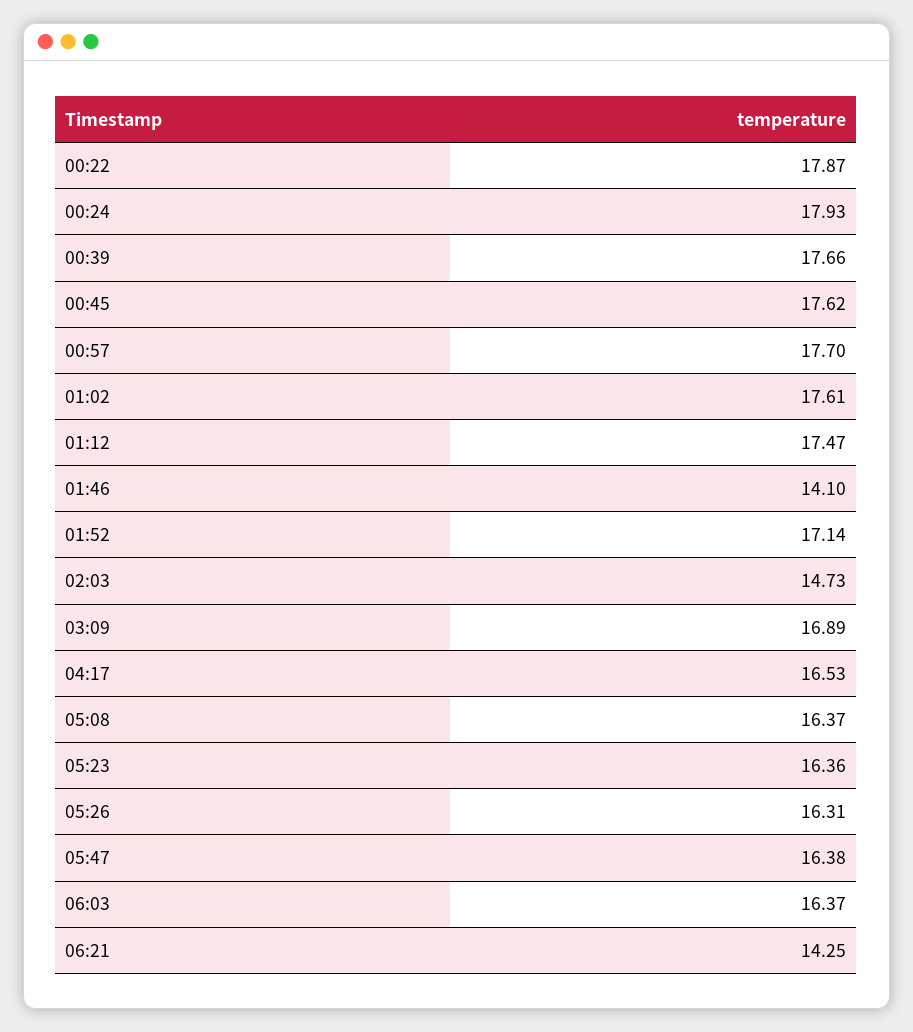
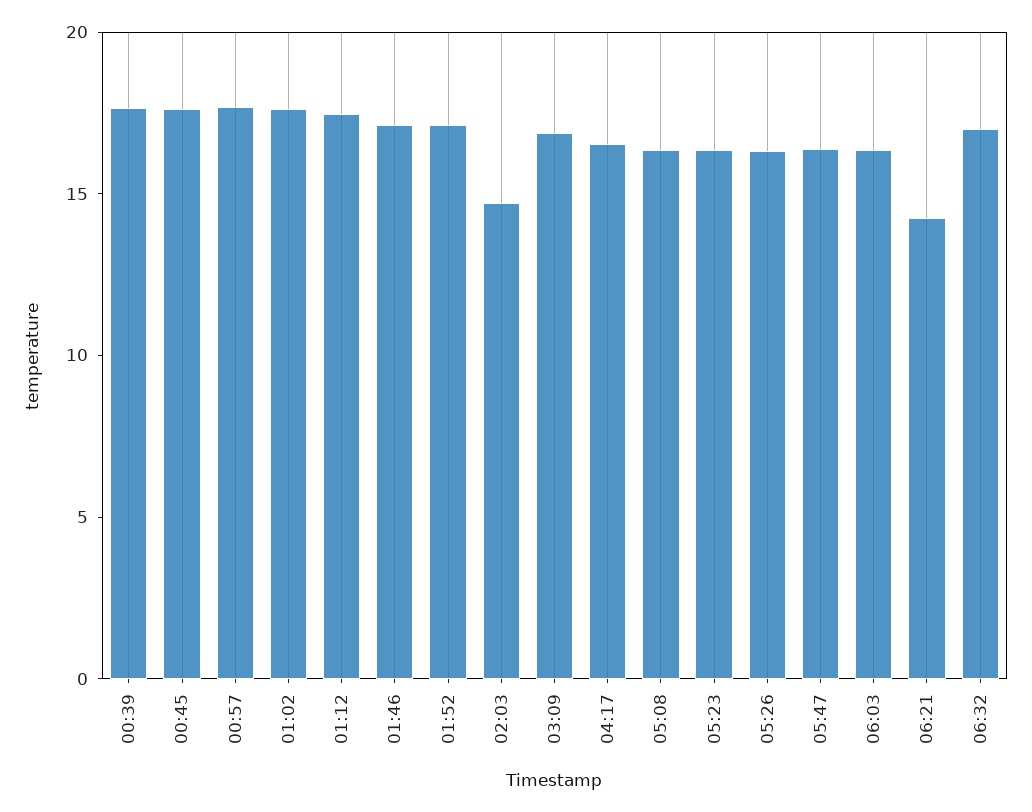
00:22: 17.87 -> none
00:24: 17.93 -> none
01:46: 14.1 -> 17
06:32: none -> 17

